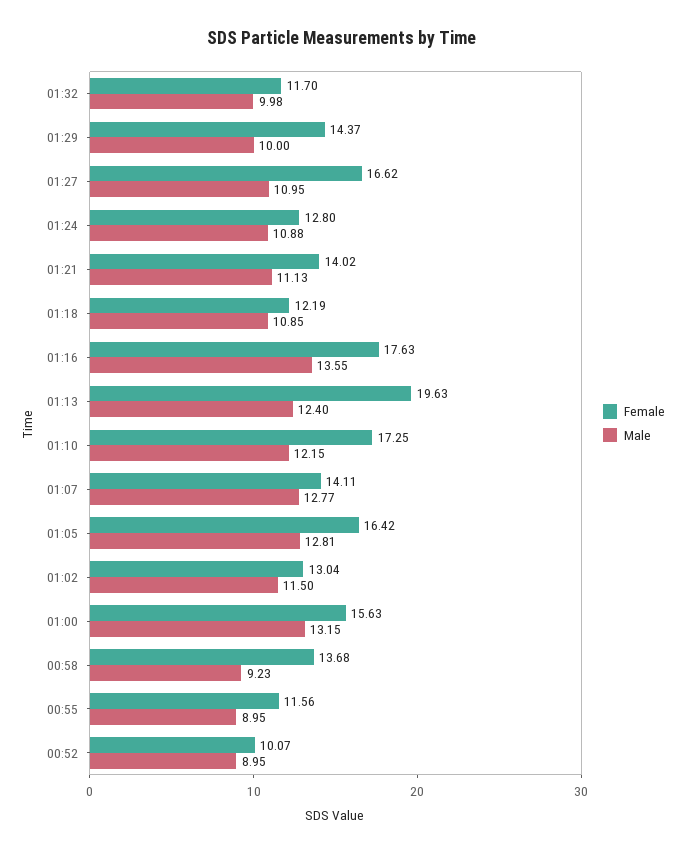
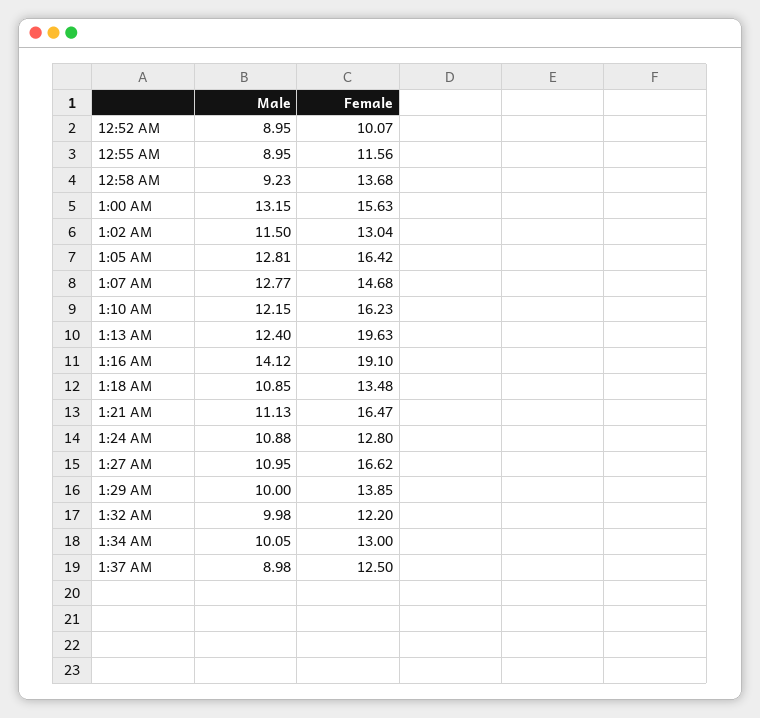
Female, 01:32: 11.7 -> 12.2
Female, 01:29: 14.37 -> 13.85
Female, 01:21: 14.02 -> 16.47
Female, 01:18: 12.19 -> 13.48
Female, 01:16: 17.63 -> 19.1
Male, 01:16: 13.55 -> 14.12
Female, 01:10: 17.25 -> 16.23
Female, 01:07: 14.11 -> 14.68
Male, 1:34 AM: none -> 10.05
Female, 1:34 AM: none -> 13
Male, 1:37 AM: none -> 8.98
Female, 1:37 AM: none -> 12.5

